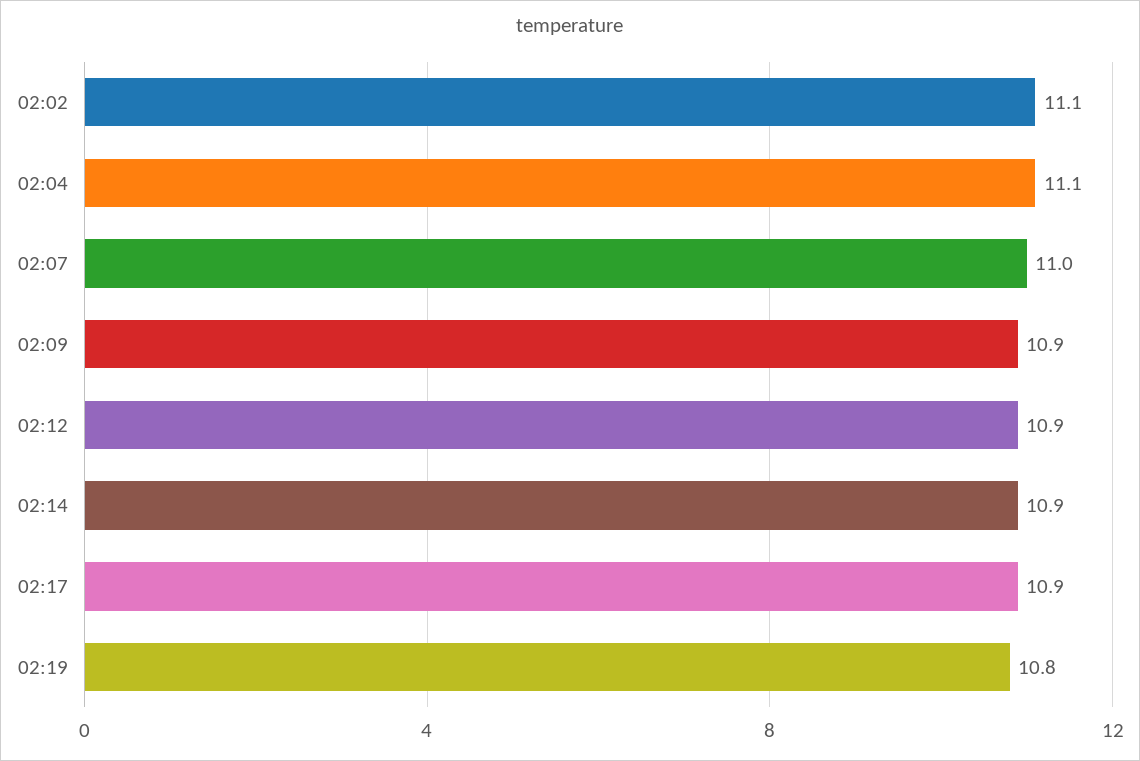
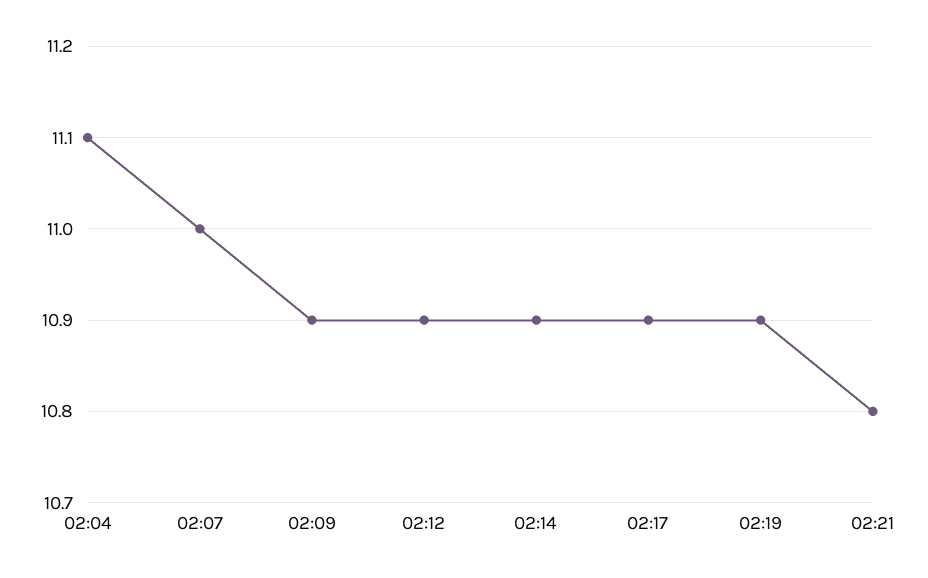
02:02: 11.1 -> none
02:19: 10.8 -> 10.9
02:21: none -> 10.8

